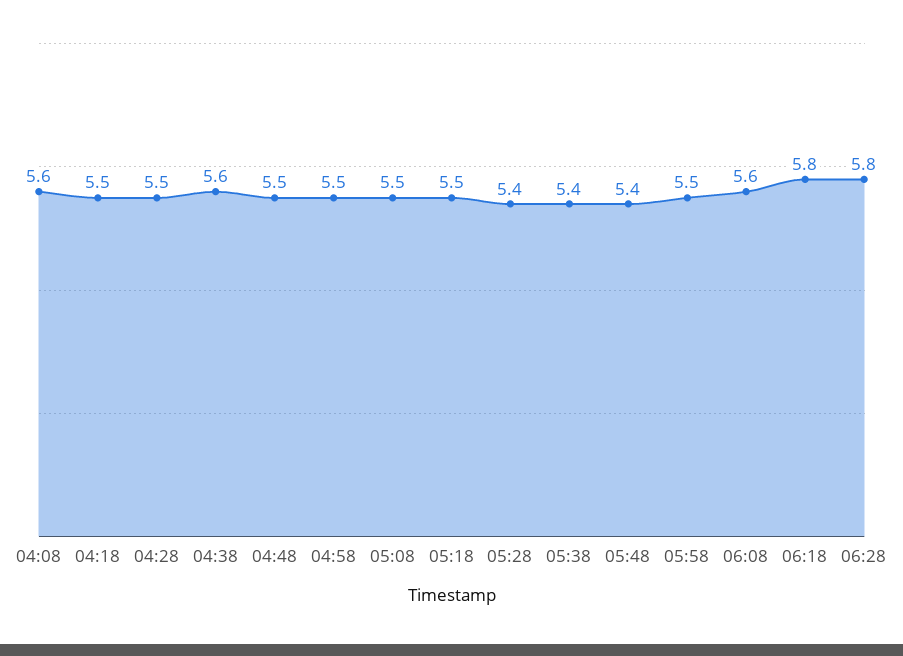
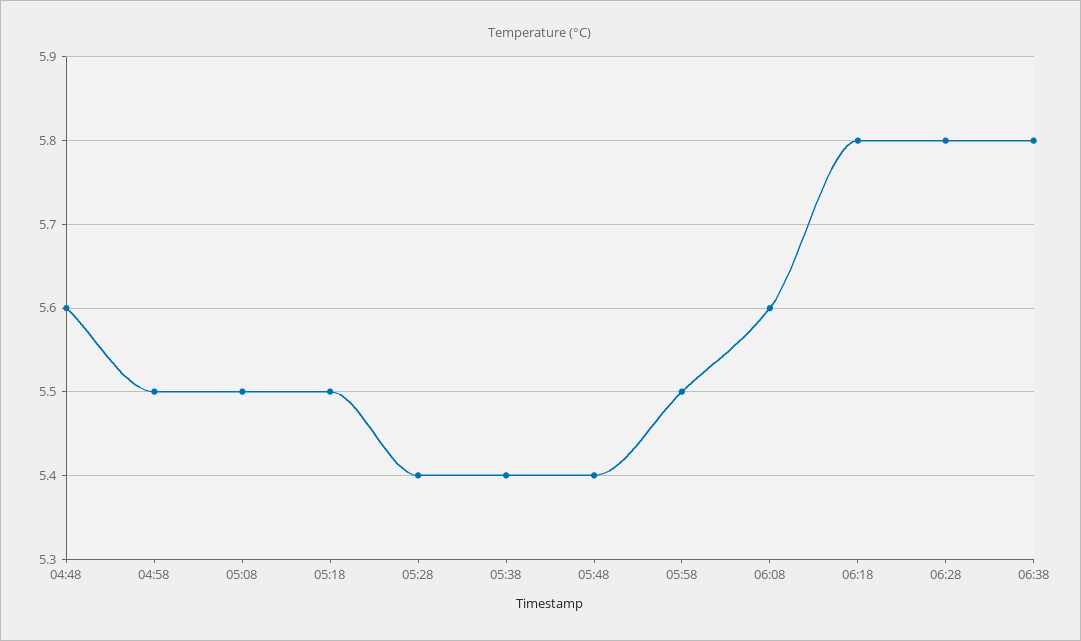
04:08: 5.6 -> none
04:18: 5.5 -> none
04:28: 5.5 -> none
04:38: 5.6 -> none
04:48: 5.5 -> 5.6
06:38: none -> 5.8

